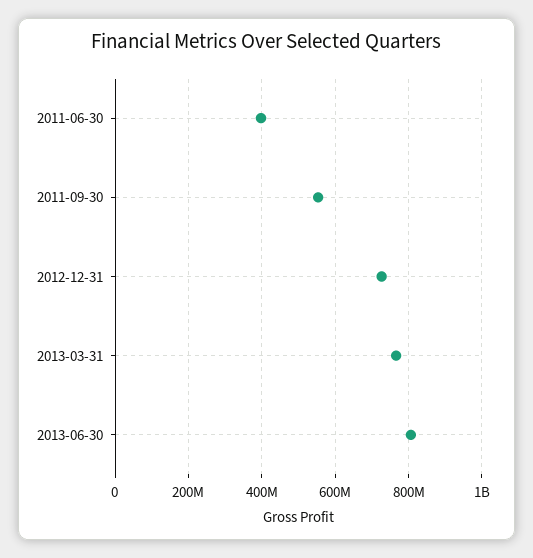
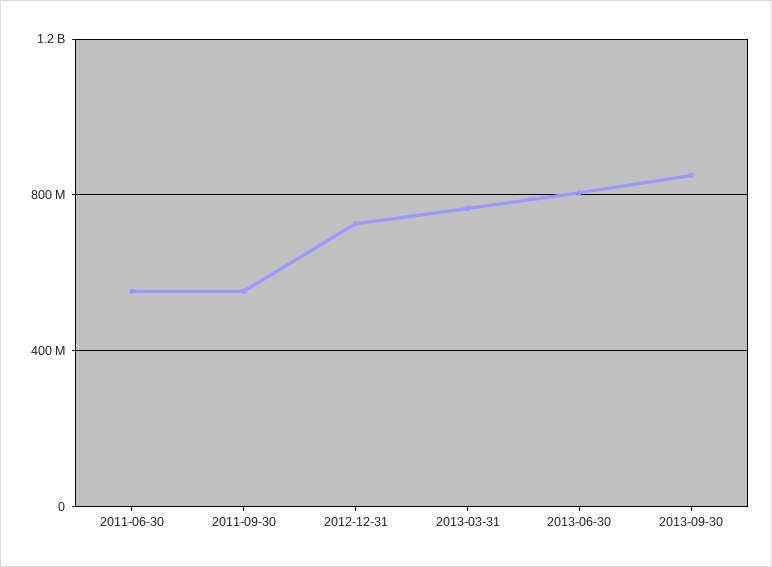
2011-06-30: 400000000 -> 550000000
2013-09-30: none -> 850000000

